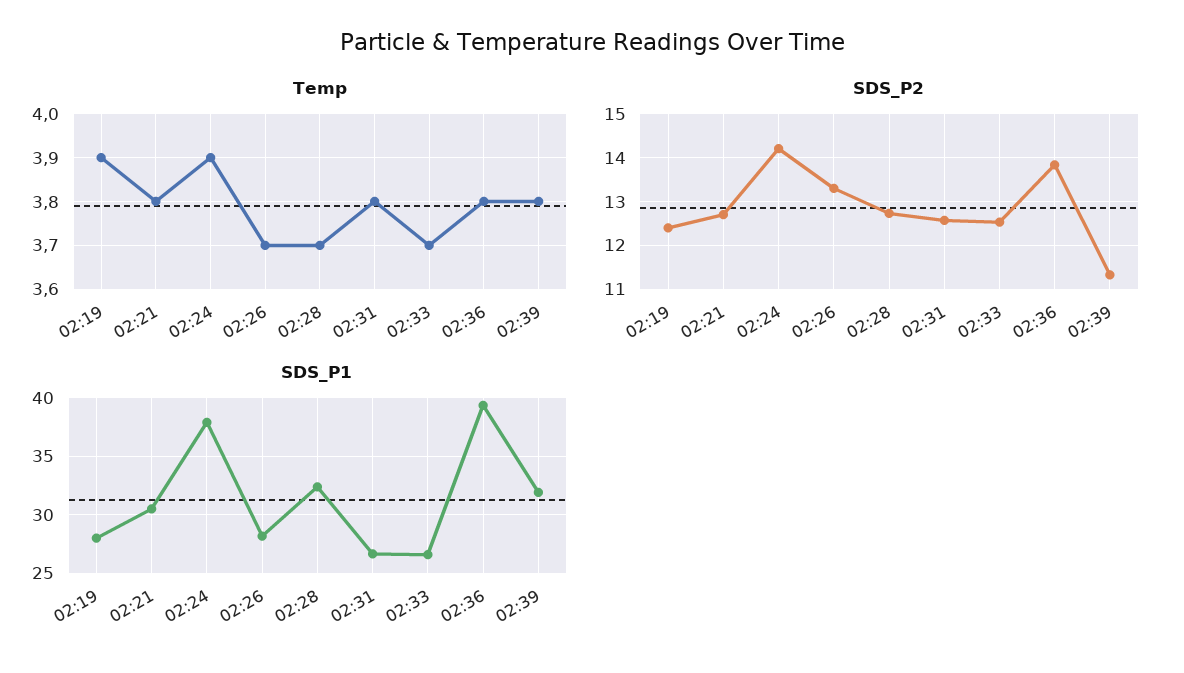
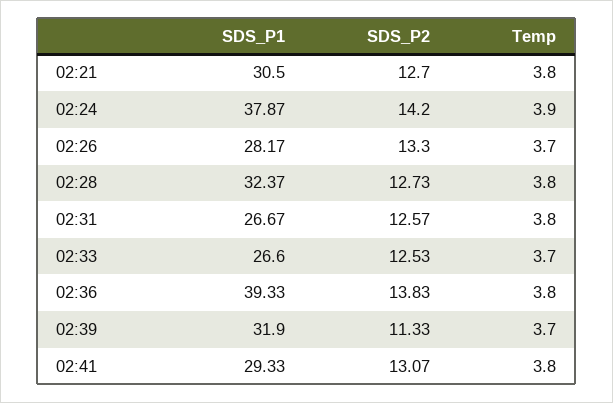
Temp, 02:19: 3.9 -> none
Temp, 02:28: 3.7 -> 3.8
Temp, 02:39: 3.8 -> 3.7
SDS_P2, 02:19: 12.4 -> none
SDS_P1, 02:19: 28 -> none
SDS_P1, 02:41: none -> 29.33
SDS_P2, 02:41: none -> 13.07
Temp, 02:41: none -> 3.8

